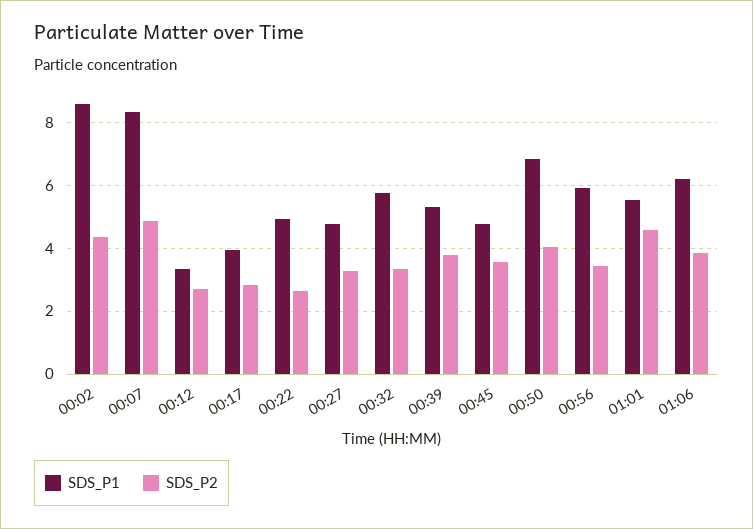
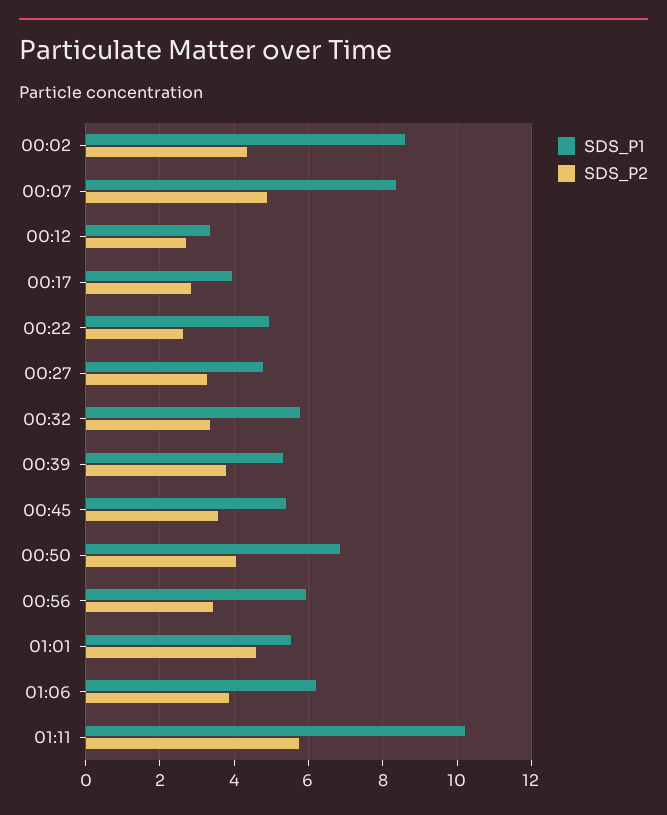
SDS_P1, 00:45: 4.8 -> 5.4
SDS_P1, 01:11: none -> 10.2
SDS_P2, 01:11: none -> 5.8

